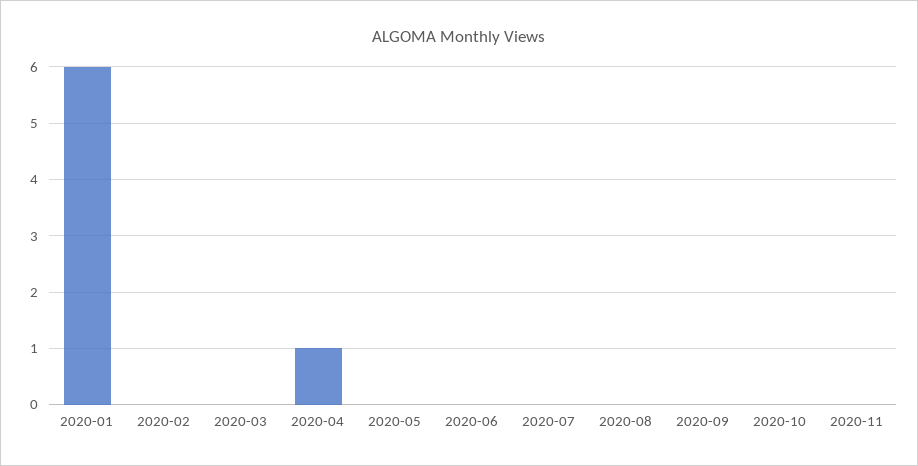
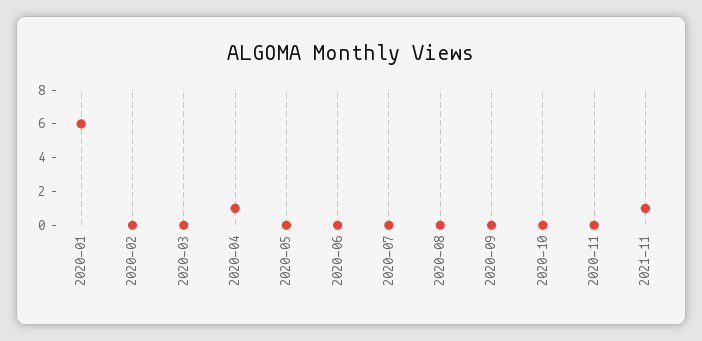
2021-11: none -> 1

